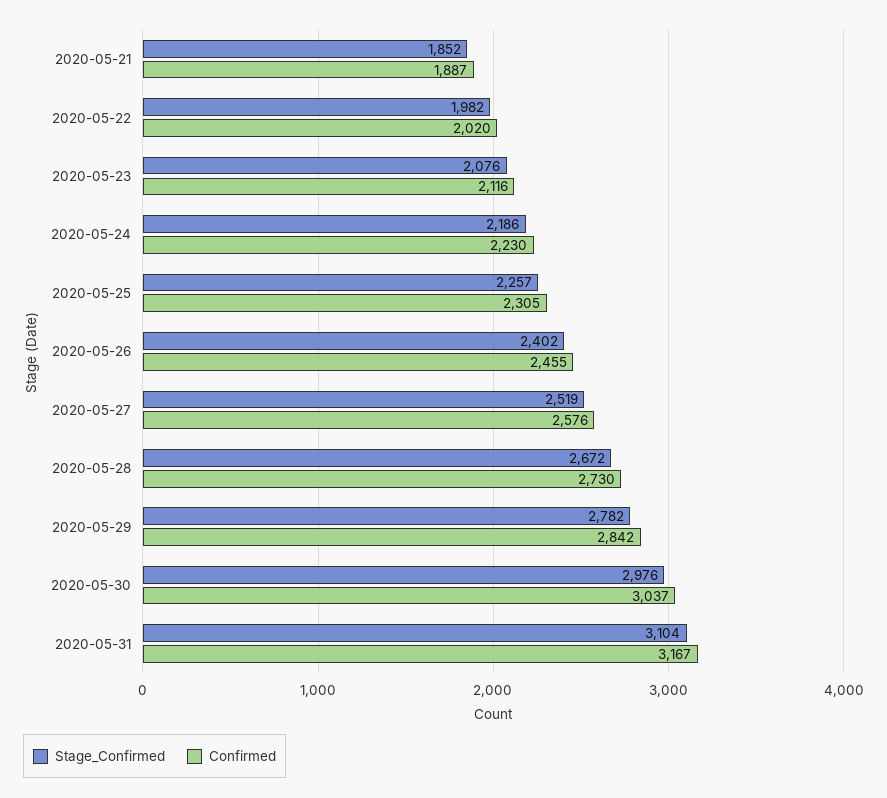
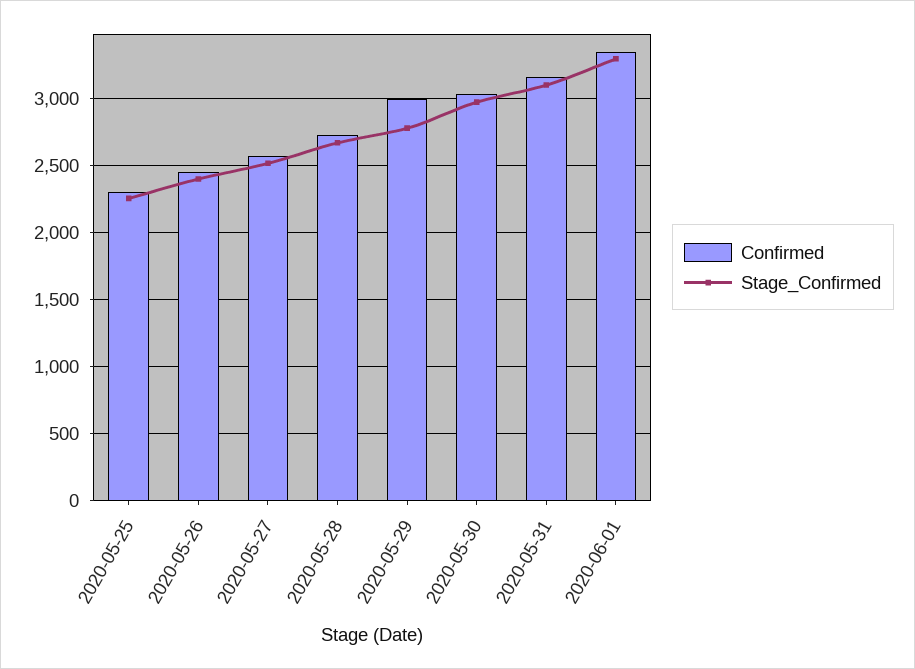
Stage_Confirmed, 2020-05-21: 1852 -> none
Confirmed, 2020-05-21: 1887 -> none
Stage_Confirmed, 2020-05-22: 1982 -> none
Confirmed, 2020-05-22: 2020 -> none
Stage_Confirmed, 2020-05-23: 2076 -> none
Confirmed, 2020-05-23: 2116 -> none
Stage_Confirmed, 2020-05-24: 2186 -> none
Confirmed, 2020-05-24: 2230 -> none
Confirmed, 2020-05-29: 2842 -> 3000
Confirmed, 2020-06-01: none -> 3350
Stage_Confirmed, 2020-06-01: none -> 3300

